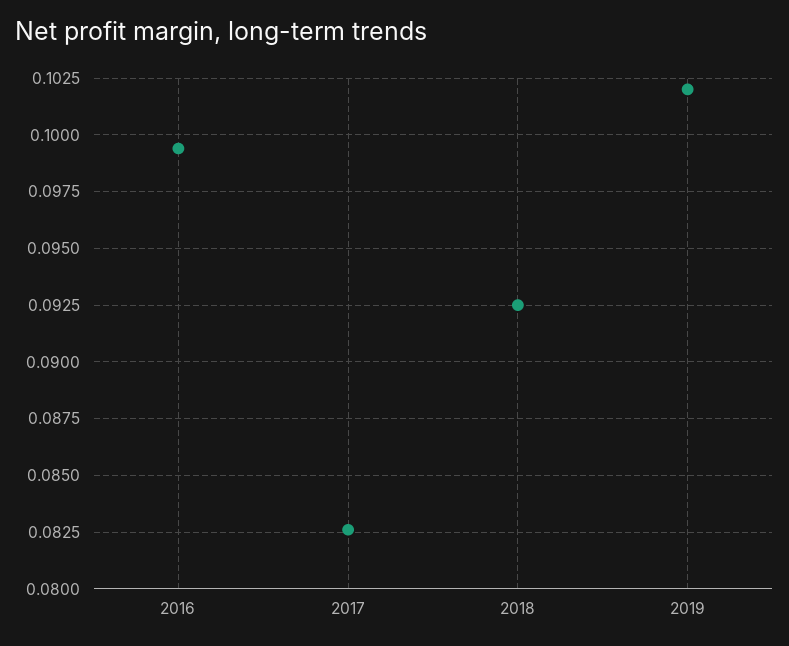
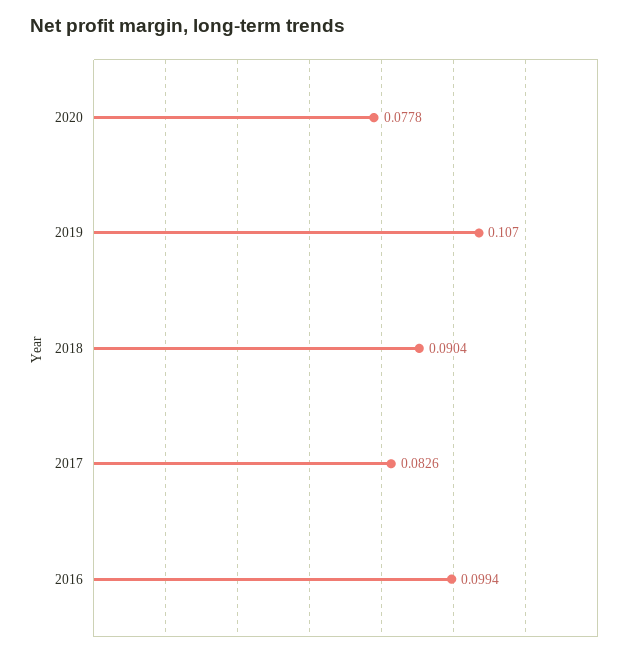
2018: 0.0925 -> 0.0904
2019: 0.102 -> 0.107
2020: none -> 0.0778

